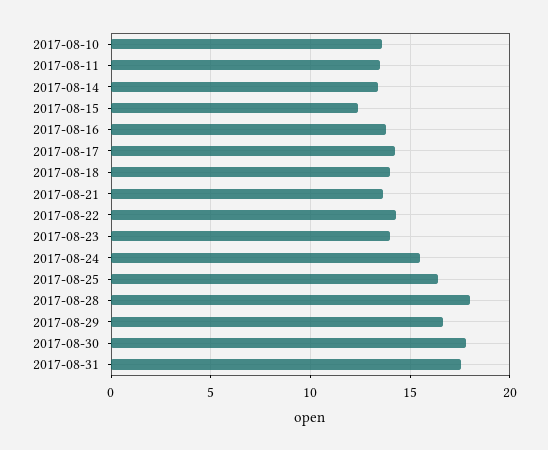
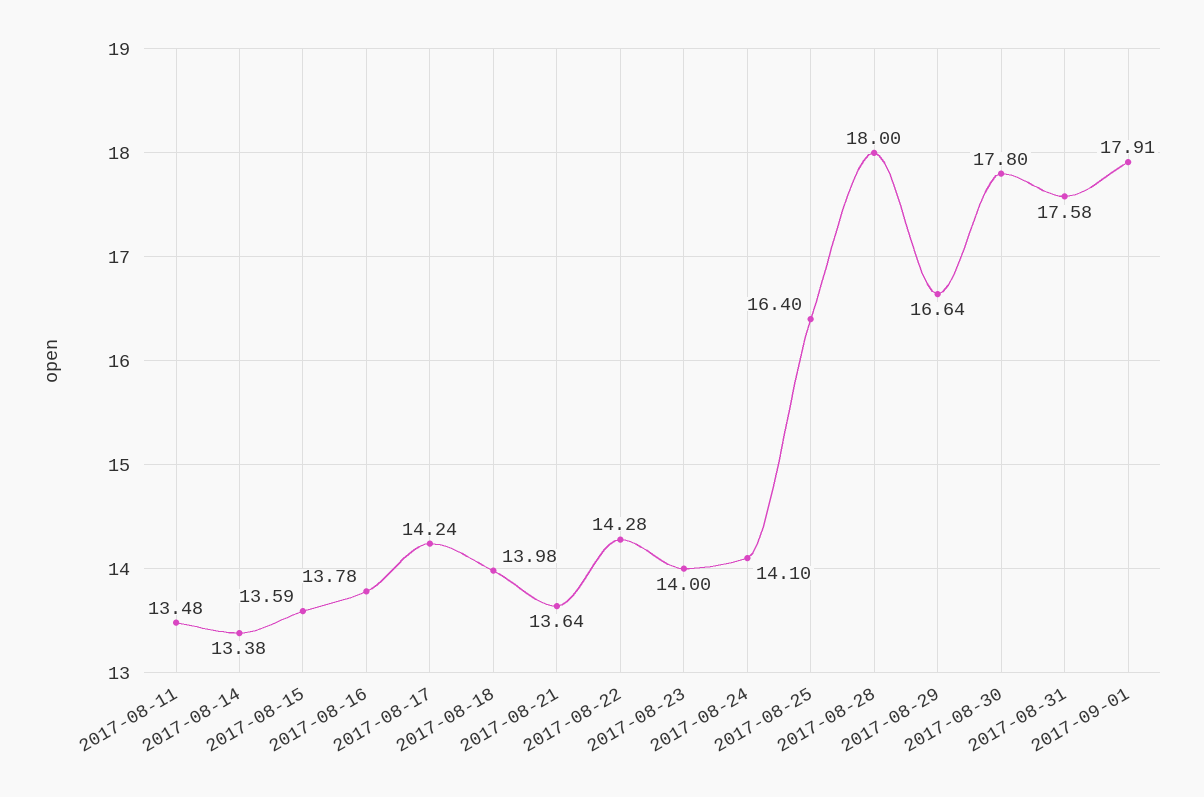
2017-08-10: 13.5 -> none
2017-08-15: 12.5 -> 13.59
2017-08-24: 15.5 -> 14.1
2017-09-01: none -> 17.91

